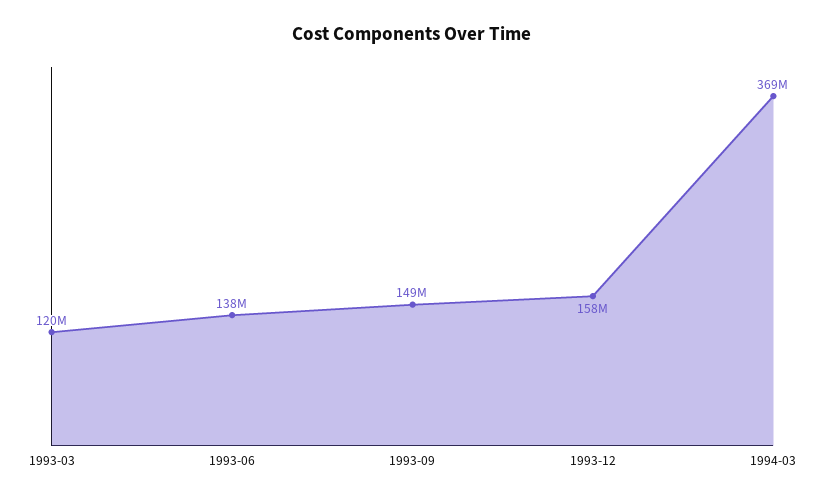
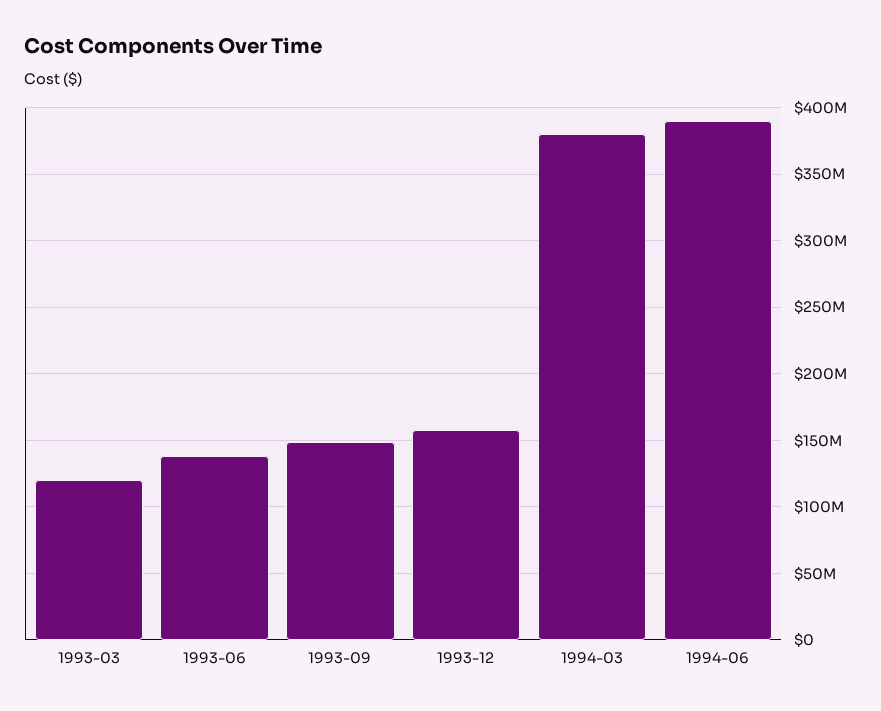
1994-03: 369000000 -> 380000000
1994-06: none -> 390000000

